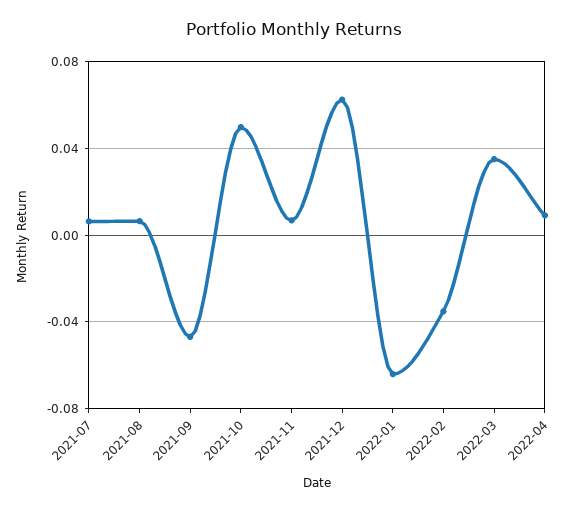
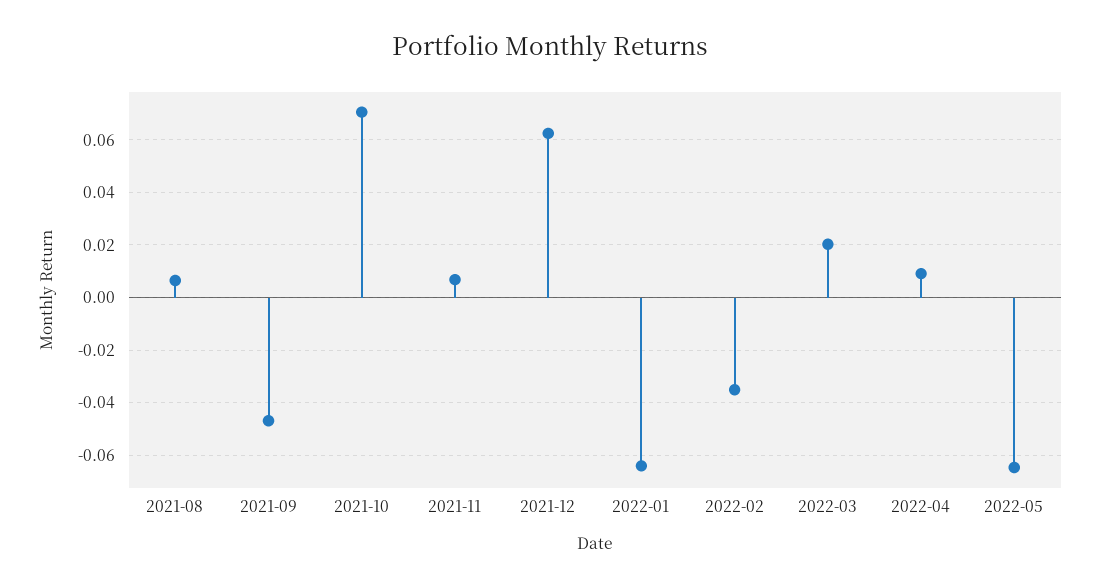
2021-07: 0.005 -> none
2021-10: 0.05 -> 0.07
2022-03: 0.035 -> 0.02
2022-05: none -> -0.065

